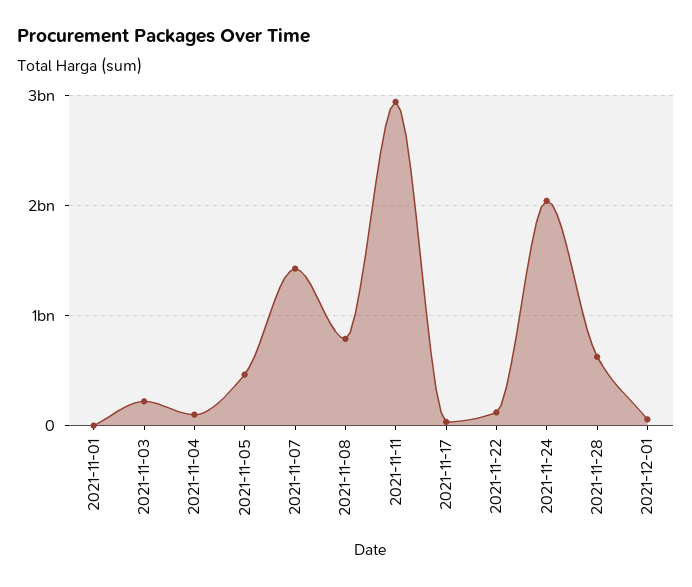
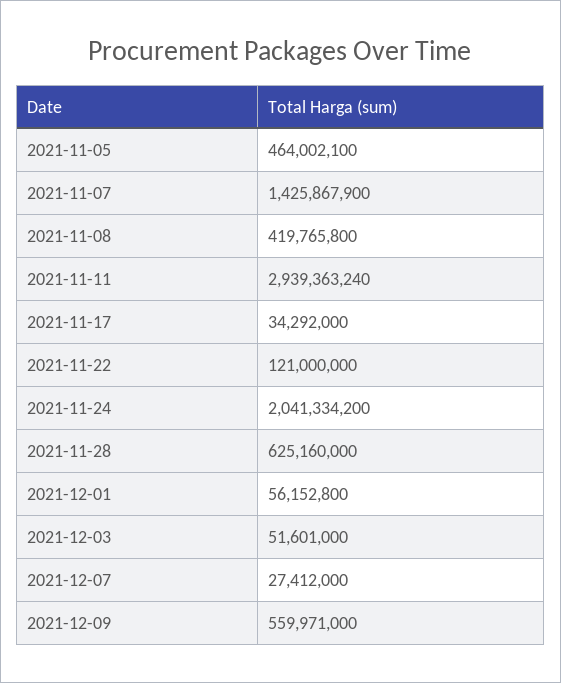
2021-11-01: 0 -> none
2021-11-03: 200000000 -> none
2021-11-04: 100000000 -> none
2021-11-08: 800000000 -> 419765800
2021-12-03: none -> 51601000
2021-12-07: none -> 27412000
2021-12-09: none -> 559971000

